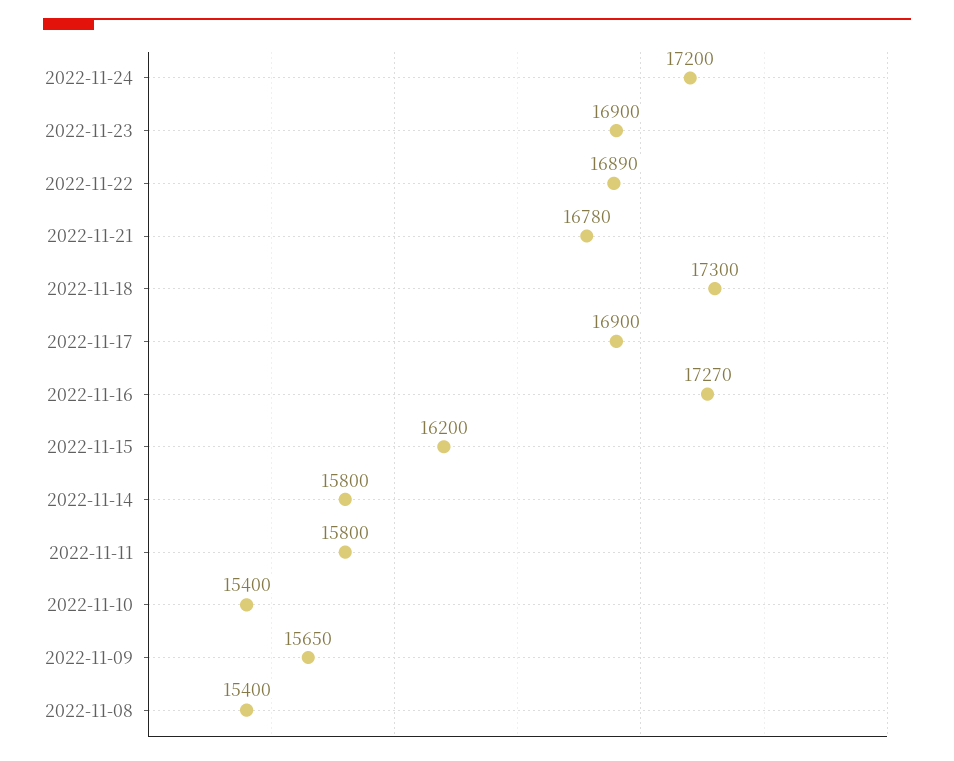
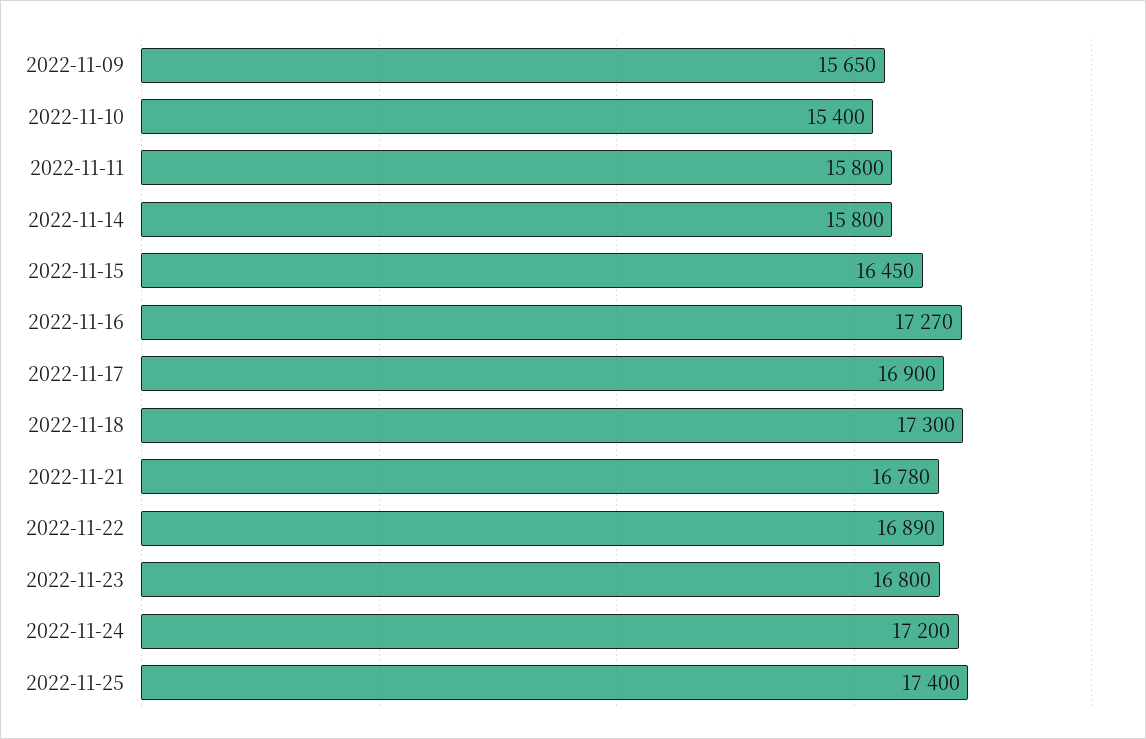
2022-11-23: 16900 -> 16800
2022-11-15: 16200 -> 16450
2022-11-08: 15400 -> none
2022-11-25: none -> 17400

